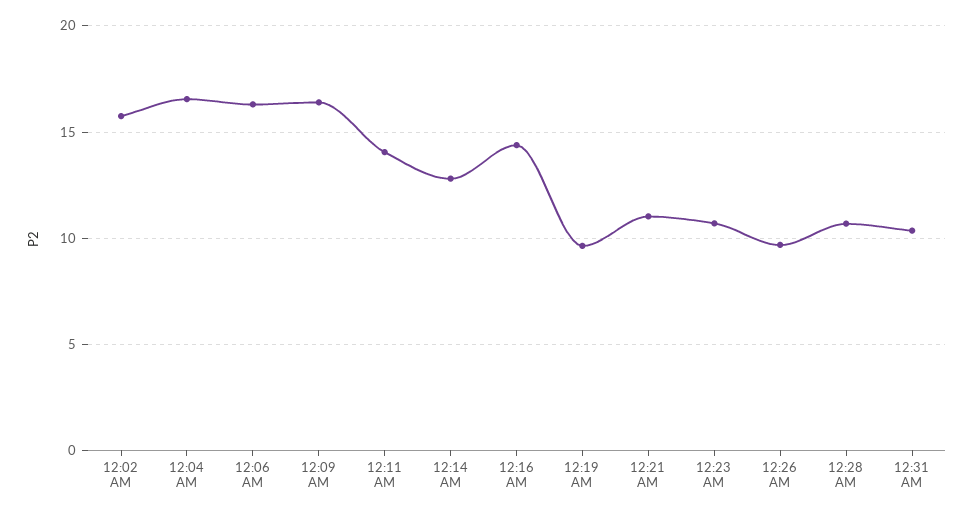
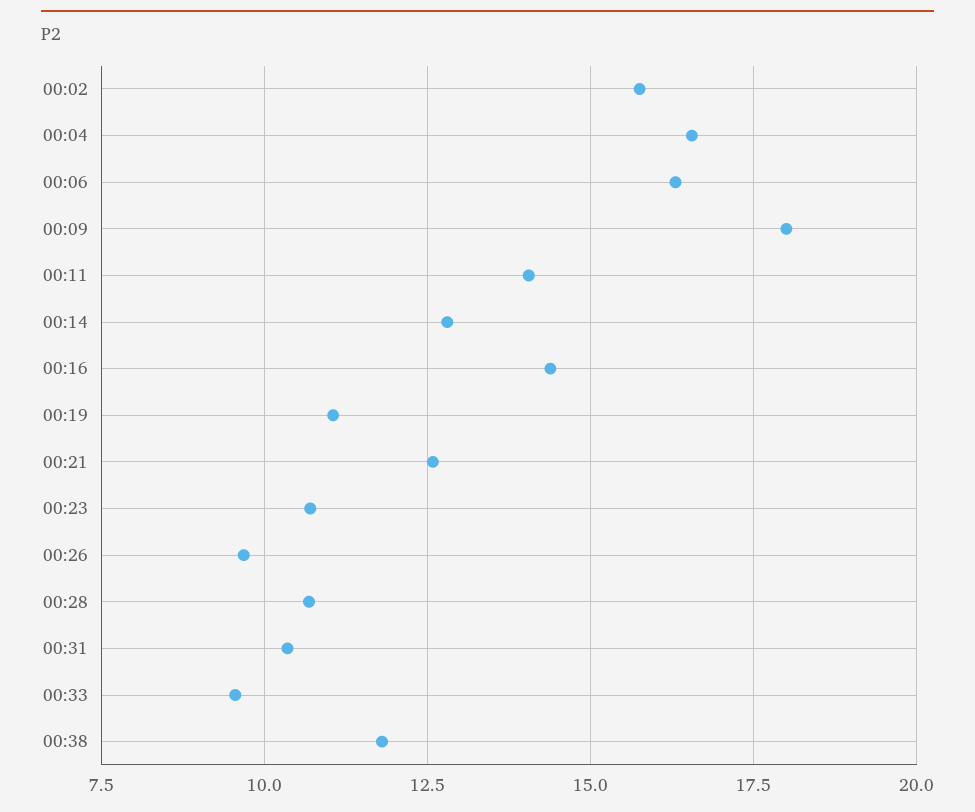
12:09 AM: 16.5 -> 18
12:19 AM: 9.5 -> 11
12:21 AM: 11 -> 12.5
00:33: none -> 9.5
00:38: none -> 11.75

